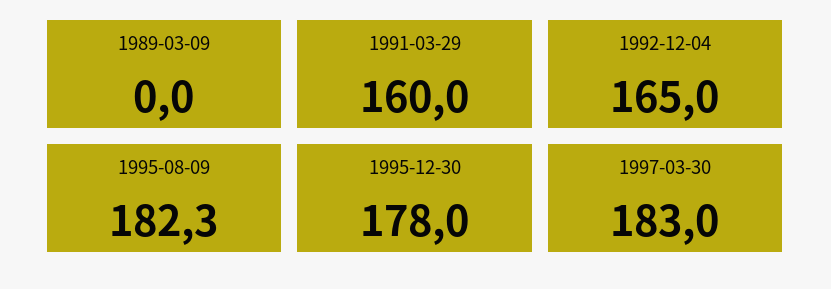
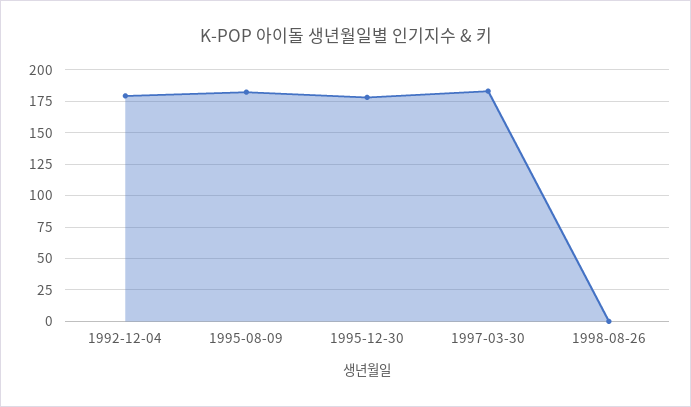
1989-03-09: 0 -> none
1991-03-29: 160 -> none
1992-12-04: 165 -> 180
1998-08-26: none -> 0

